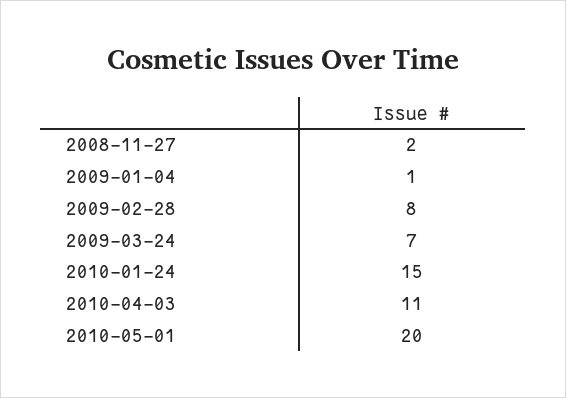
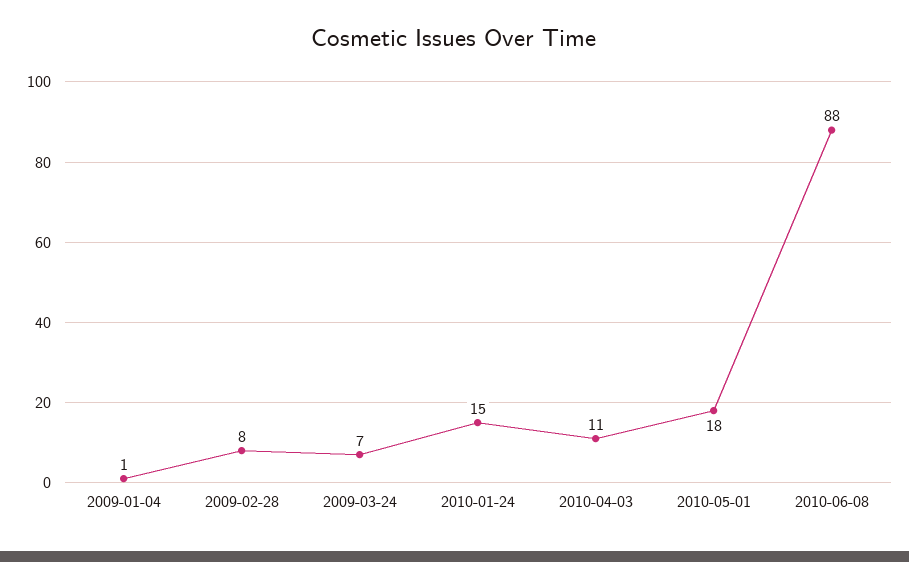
2008-11-27: 2 -> none
2010-05-01: 20 -> 18
2010-06-08: none -> 88

